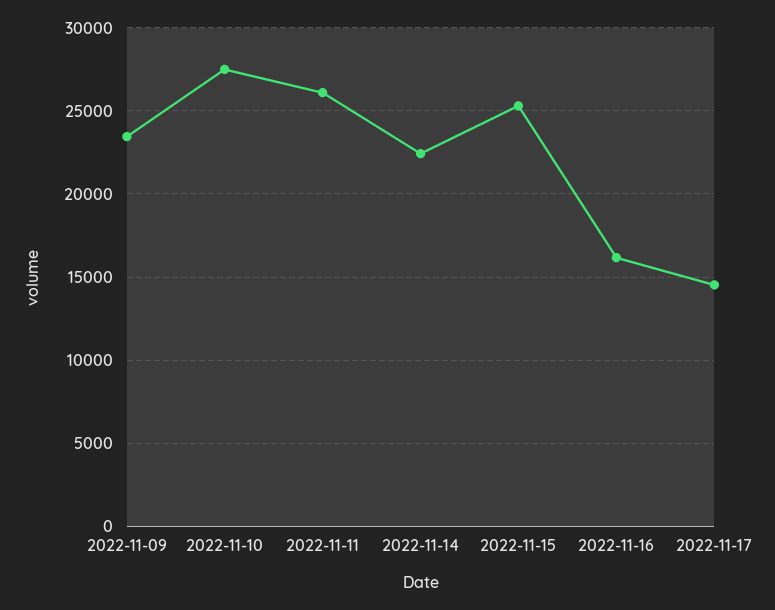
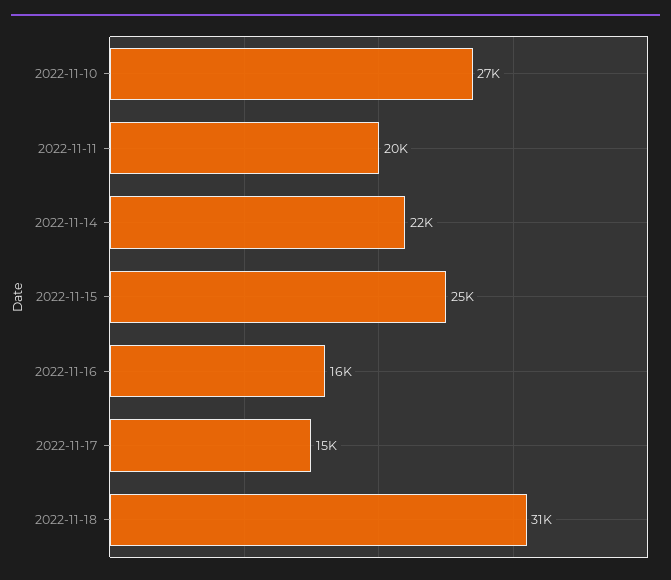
2022-11-09: 23500 -> none
2022-11-11: 26000 -> 20000
2022-11-18: none -> 31000

